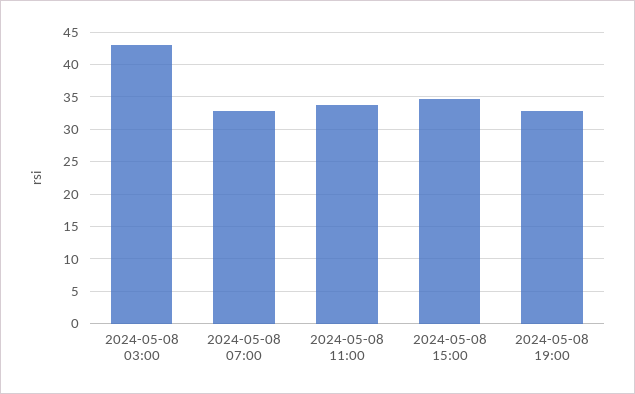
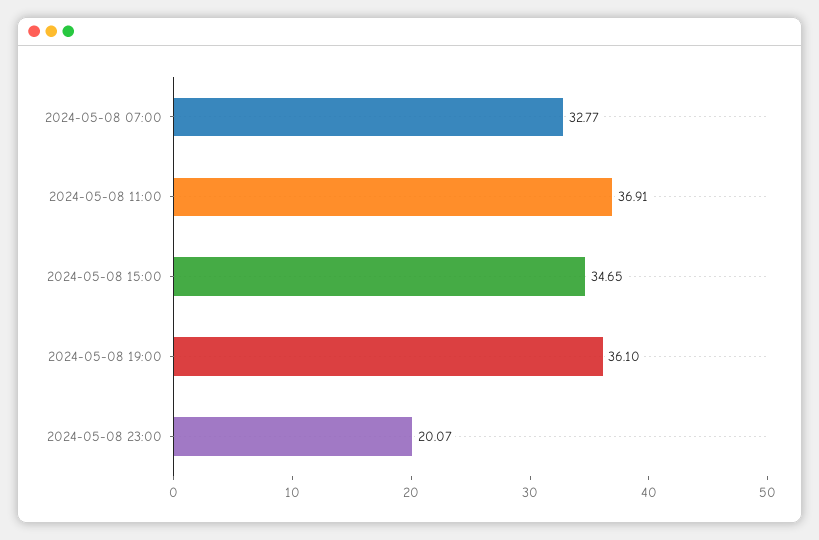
2024-05-08 03:00: 43 -> none
2024-05-08 11:00: 34 -> 36.91
2024-05-08 19:00: 33 -> 36.1
2024-05-08 23:00: none -> 20.07

